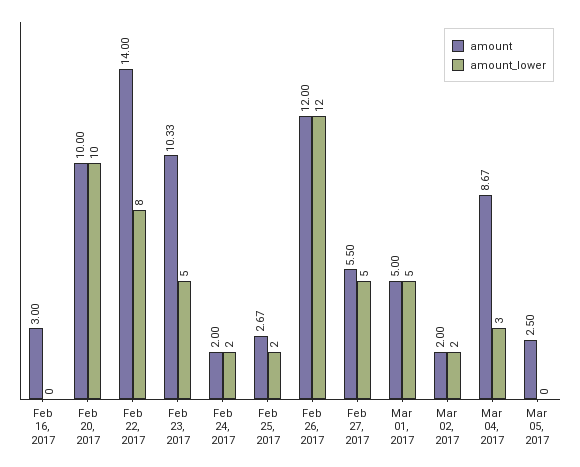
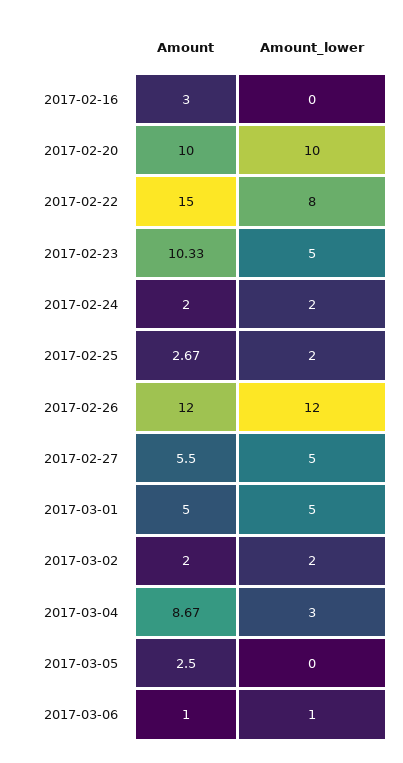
amount, Feb 22, 2017: 14 -> 15
amount, 2017-03-06: none -> 1
amount_lower, 2017-03-06: none -> 1

